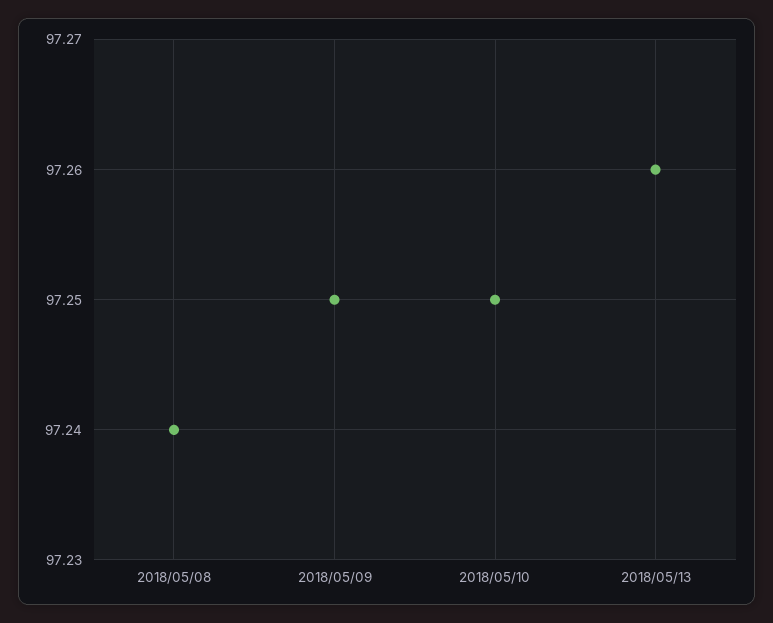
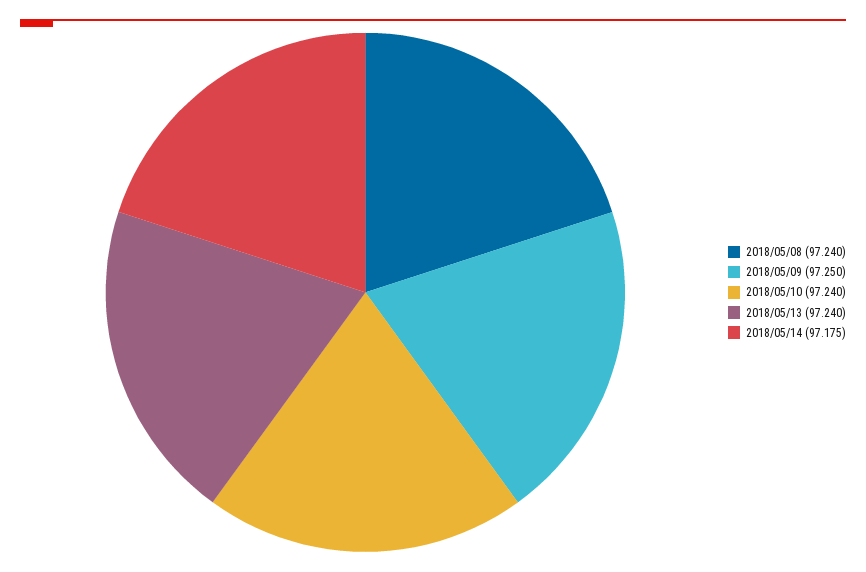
2018/05/10: 97.25 -> 97.24
2018/05/13: 97.26 -> 97.24
2018/05/14: none -> 97.175

